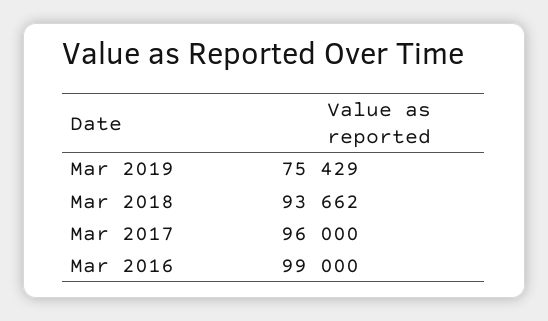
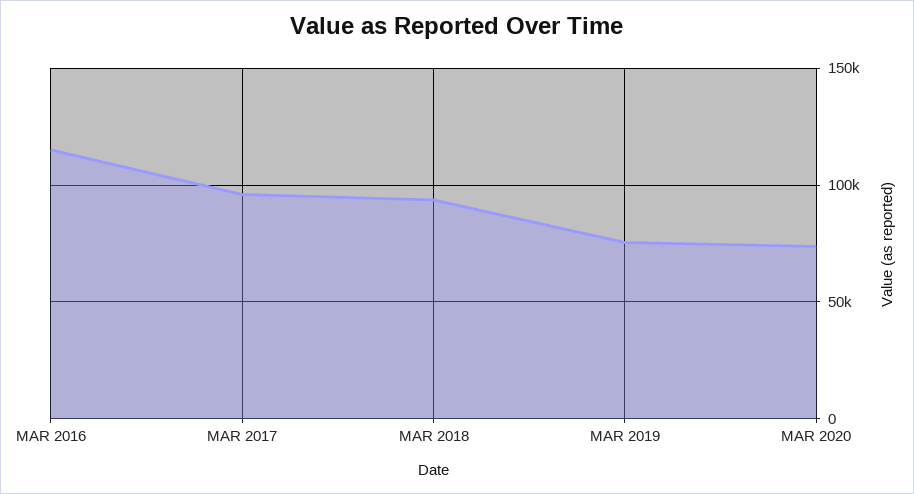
Mar 2016: 99000 -> 115000
MAR 2020: none -> 75000

